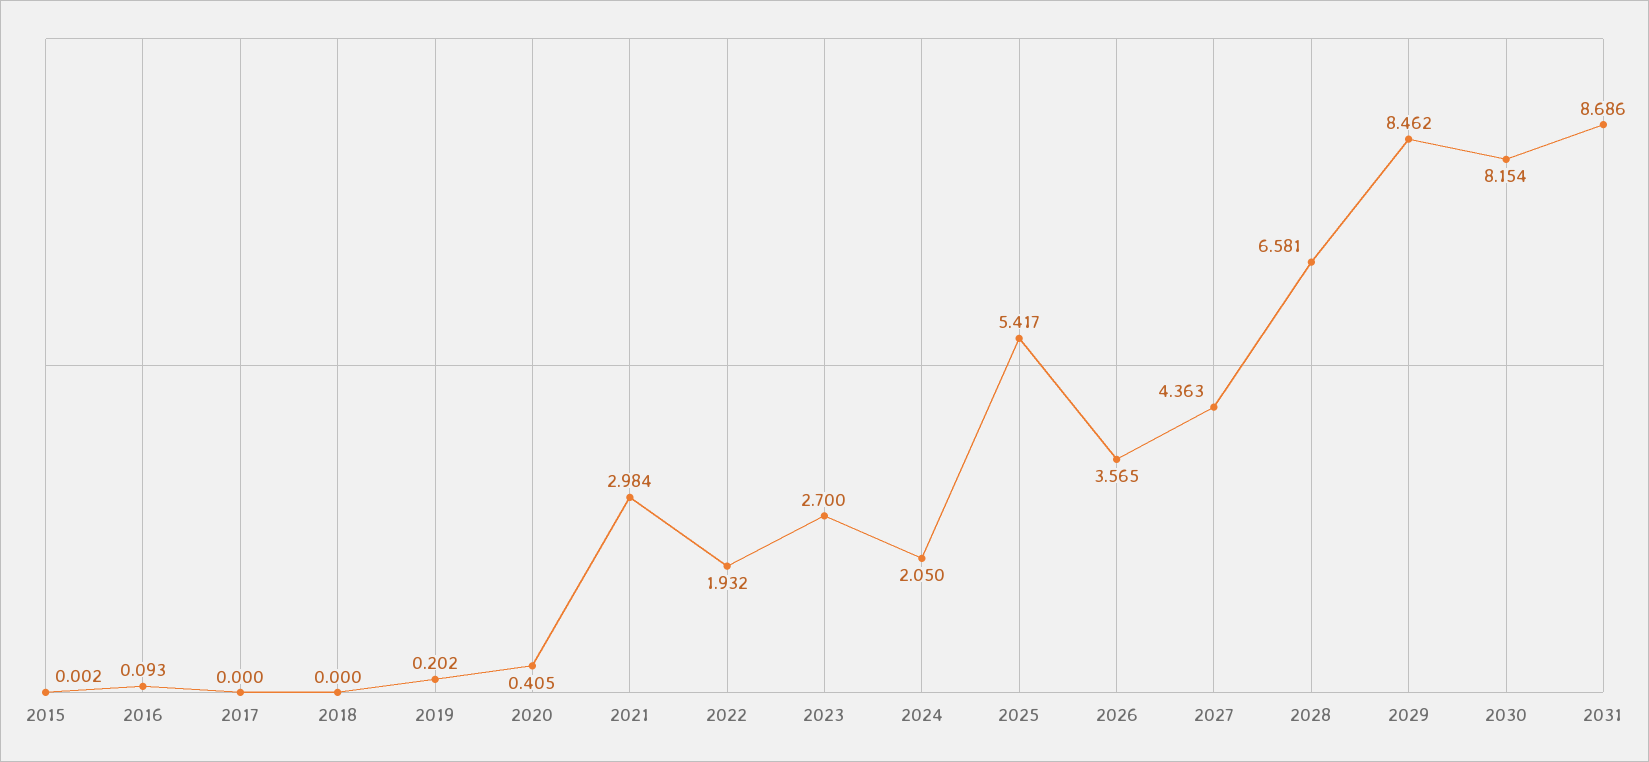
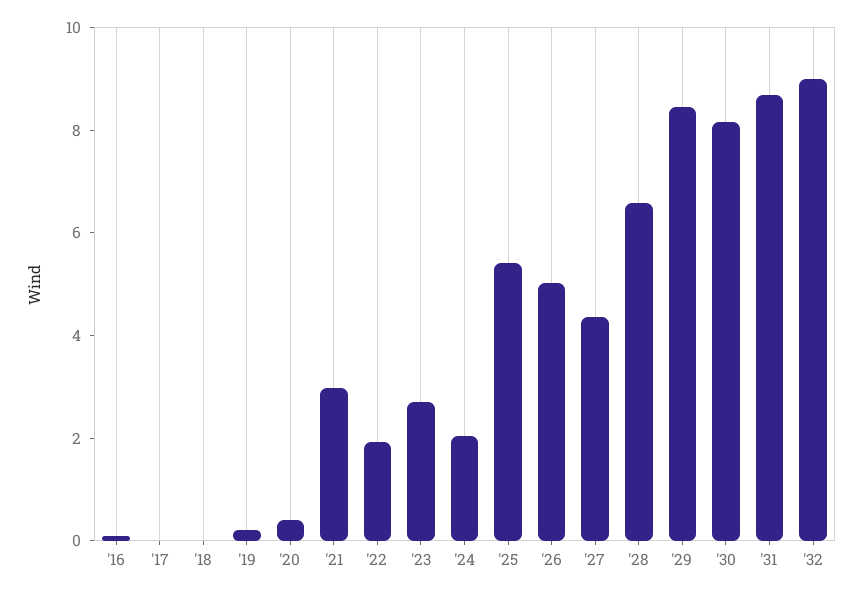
2015: 0.002 -> none
2026: 3.565 -> 5
'32: none -> 9

